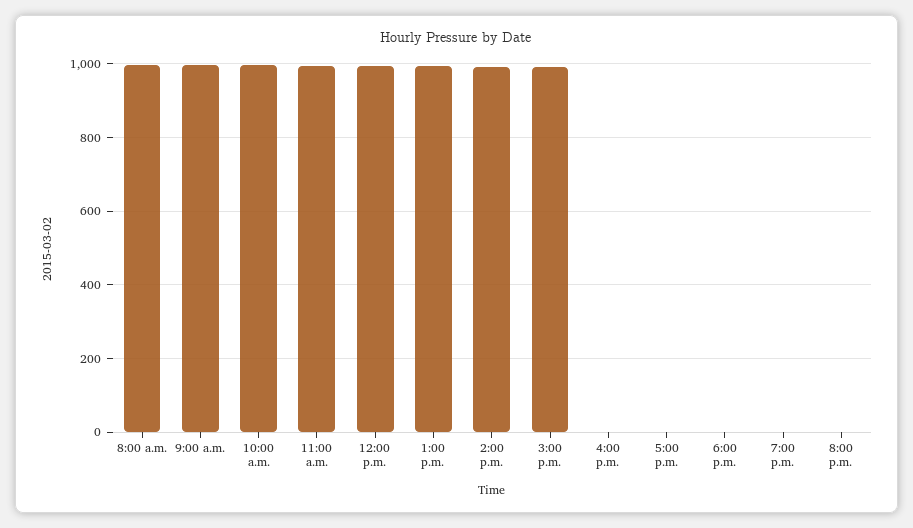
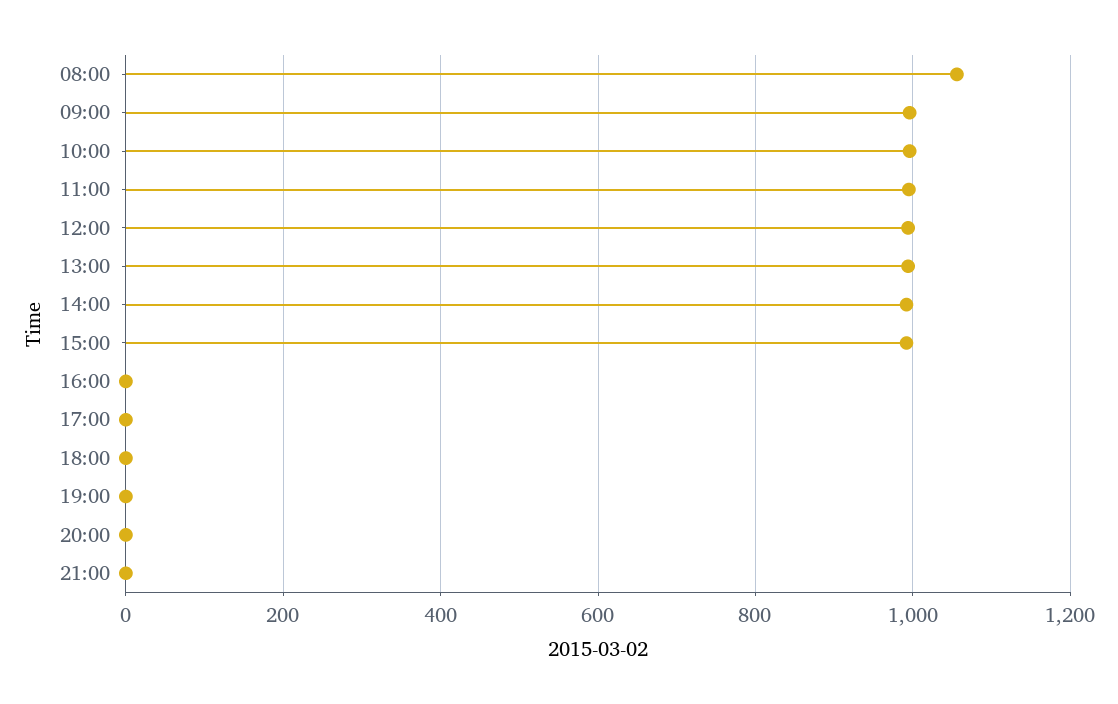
8:00 a.m.: 1000 -> 1060
21:00: none -> 0

